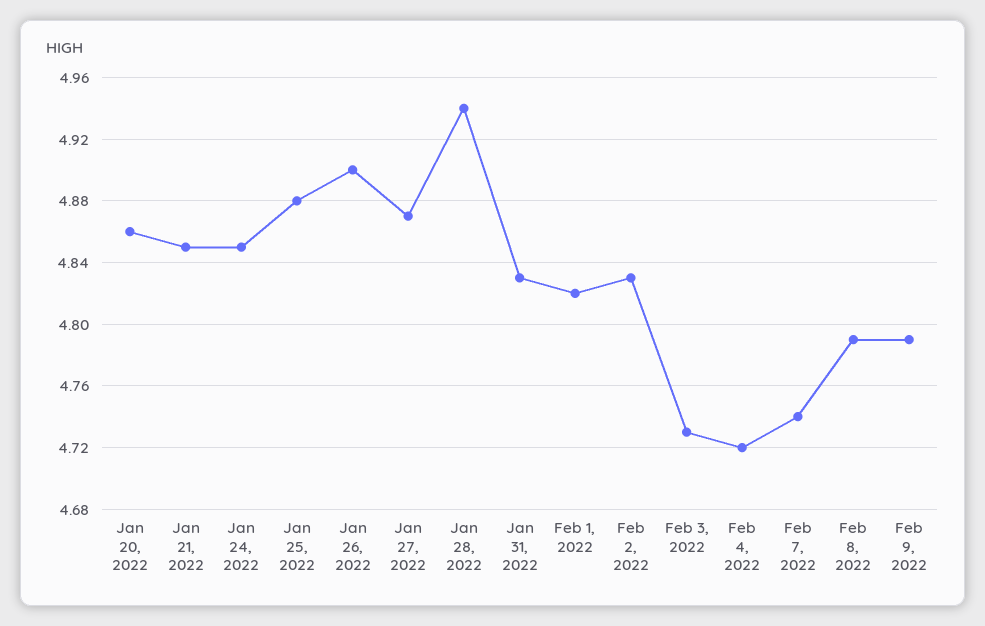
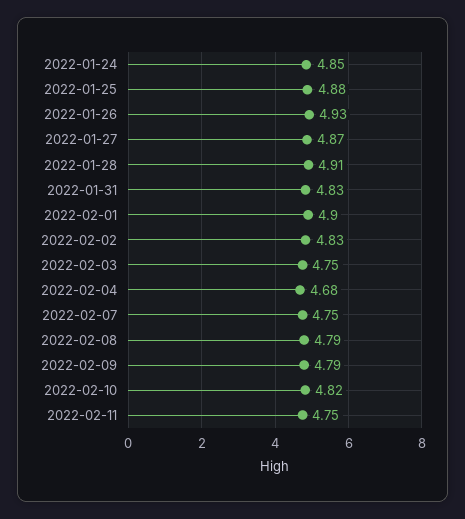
Jan 20, 2022: 4.86 -> none
Jan 21, 2022: 4.85 -> none
Jan 26, 2022: 4.9 -> 4.93
Jan 28, 2022: 4.94 -> 4.91
Feb 1, 2022: 4.82 -> 4.9
Feb 3, 2022: 4.73 -> 4.75
Feb 4, 2022: 4.72 -> 4.68
Feb 7, 2022: 4.74 -> 4.75
2022-02-10: none -> 4.82
2022-02-11: none -> 4.75

